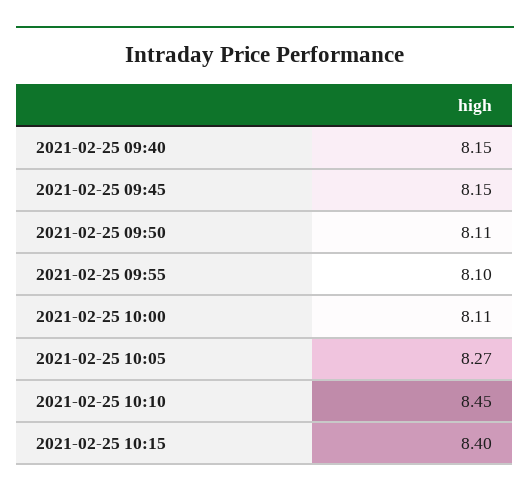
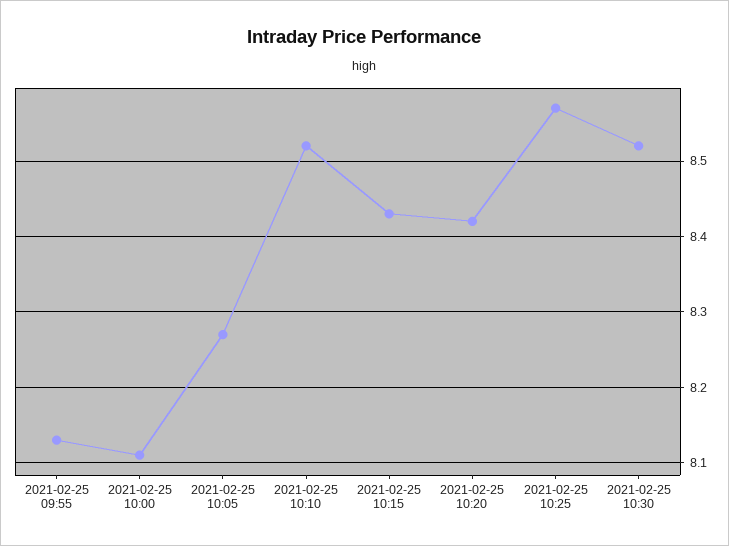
2021-02-25 09:40: 8.15 -> none
2021-02-25 09:45: 8.15 -> none
2021-02-25 09:50: 8.11 -> none
2021-02-25 09:55: 8.1 -> 8.13
2021-02-25 10:10: 8.45 -> 8.52
2021-02-25 10:15: 8.4 -> 8.43
2021-02-25 10:20: none -> 8.42
2021-02-25 10:25: none -> 8.57
2021-02-25 10:30: none -> 8.52

